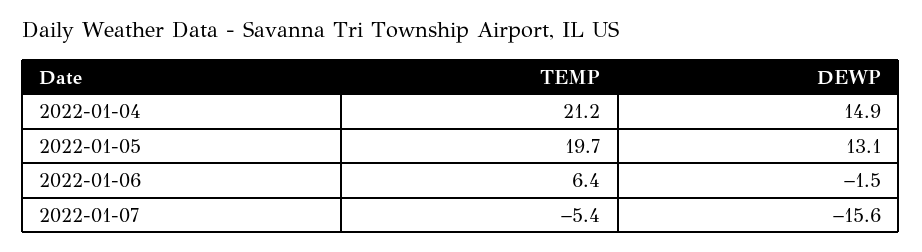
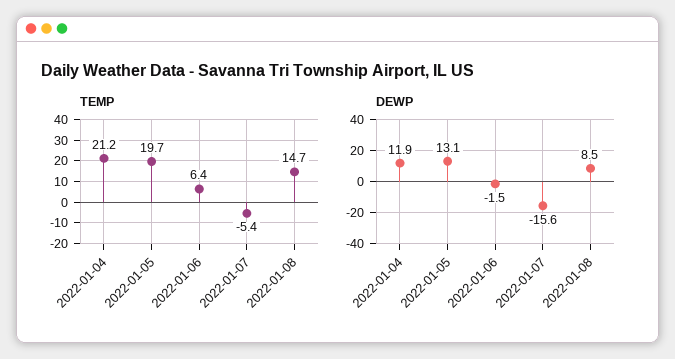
DEWP, 2022-01-04: 14.9 -> 11.9
TEMP, 2022-01-08: none -> 14.7
DEWP, 2022-01-08: none -> 8.5

